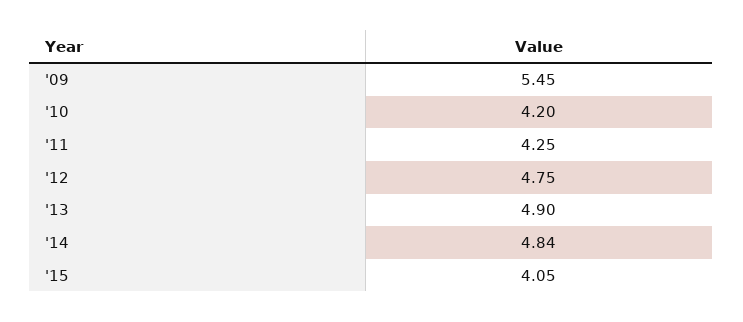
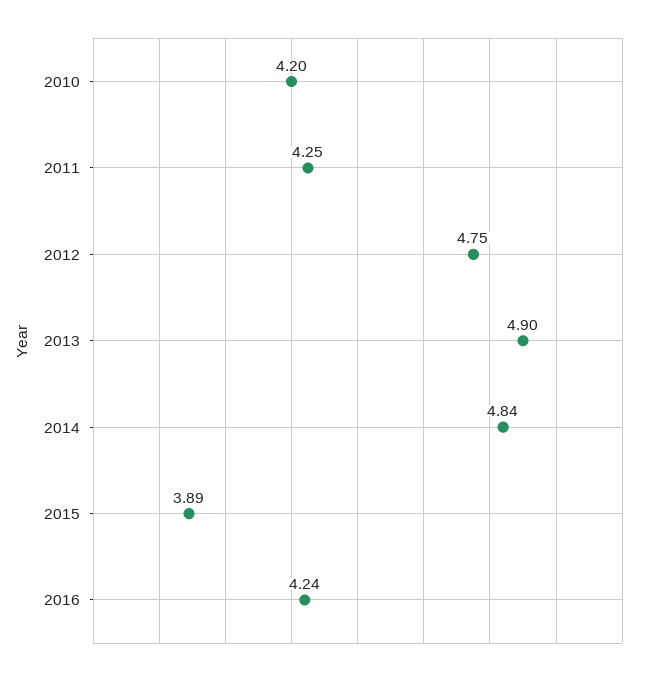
'09: 5.45 -> none
'15: 4.05 -> 3.89
2016: none -> 4.24

